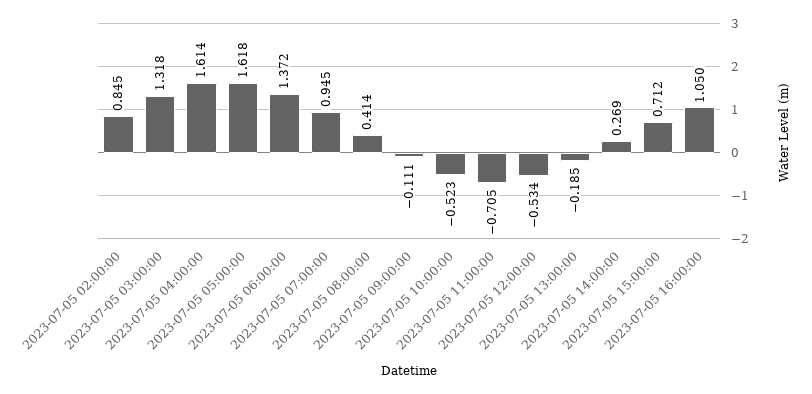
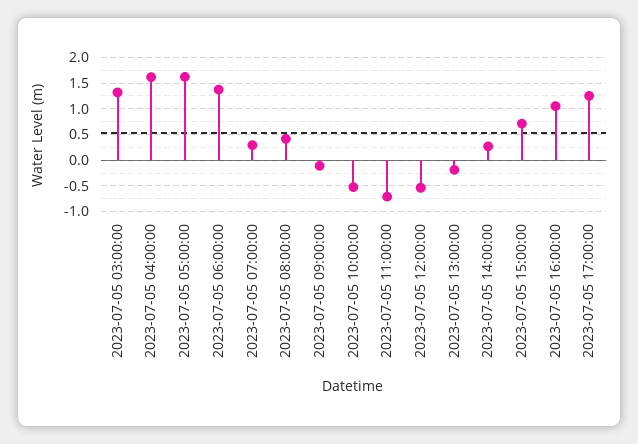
2023-07-05 02:00:00: 0.845 -> none
2023-07-05 07:00:00: 0.945 -> 0.25
2023-07-05 17:00:00: none -> 1.25

